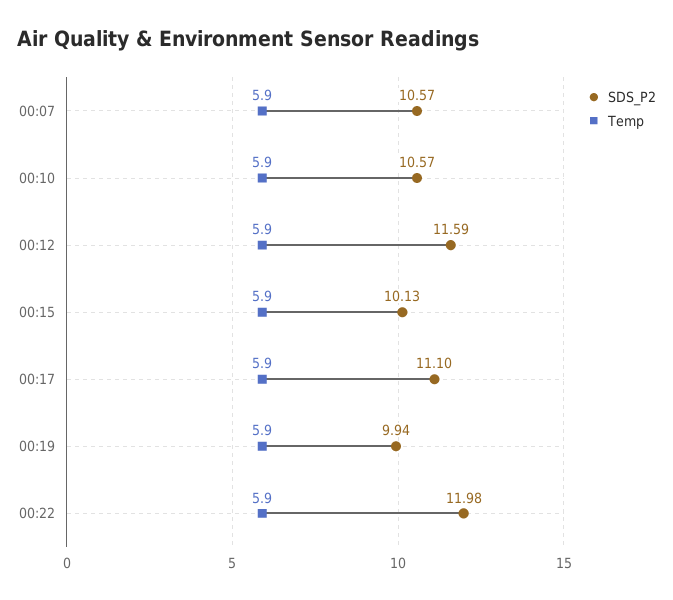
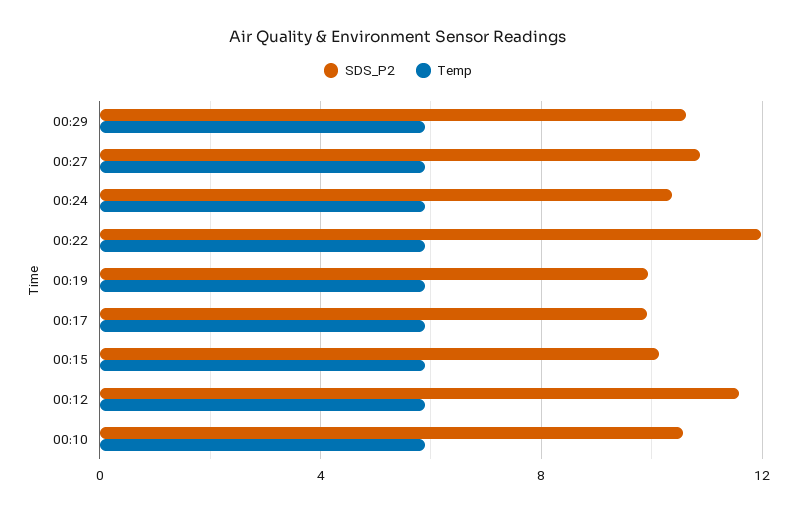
SDS_P2, 00:07: 10.57 -> none
Temp, 00:07: 5.9 -> none
SDS_P2, 00:17: 11.1 -> 10
SDS_P2, 00:29: none -> 10.5
Temp, 00:29: none -> 6
SDS_P2, 00:27: none -> 11
Temp, 00:27: none -> 6
SDS_P2, 00:24: none -> 10.5
Temp, 00:24: none -> 6

